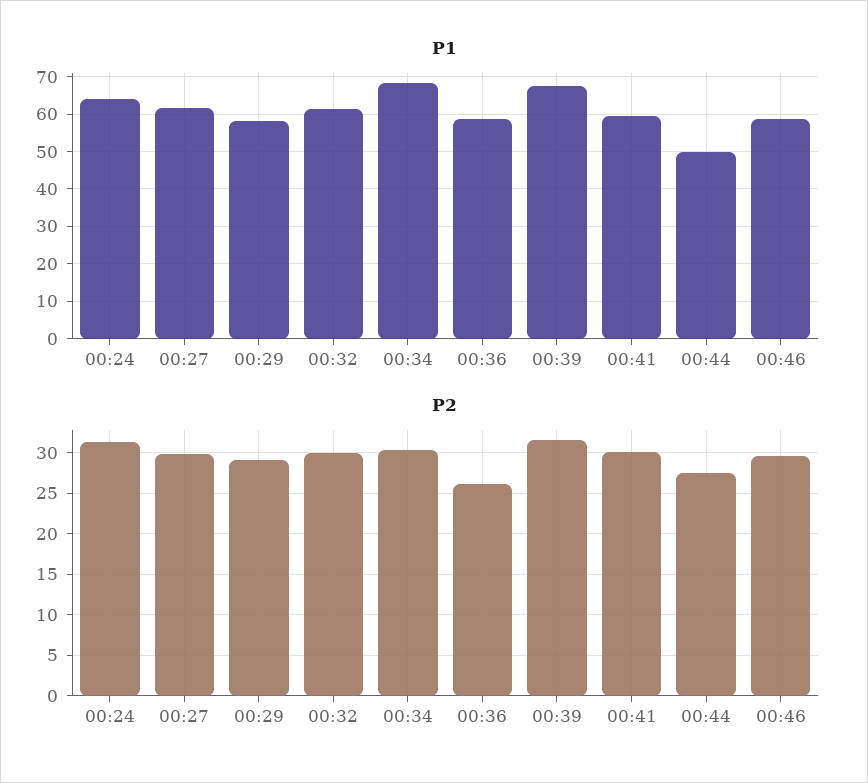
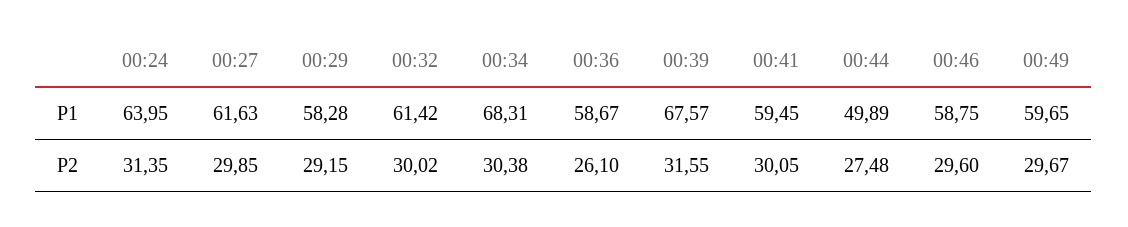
P1, 00:49: none -> 59.65
P2, 00:49: none -> 29.67

